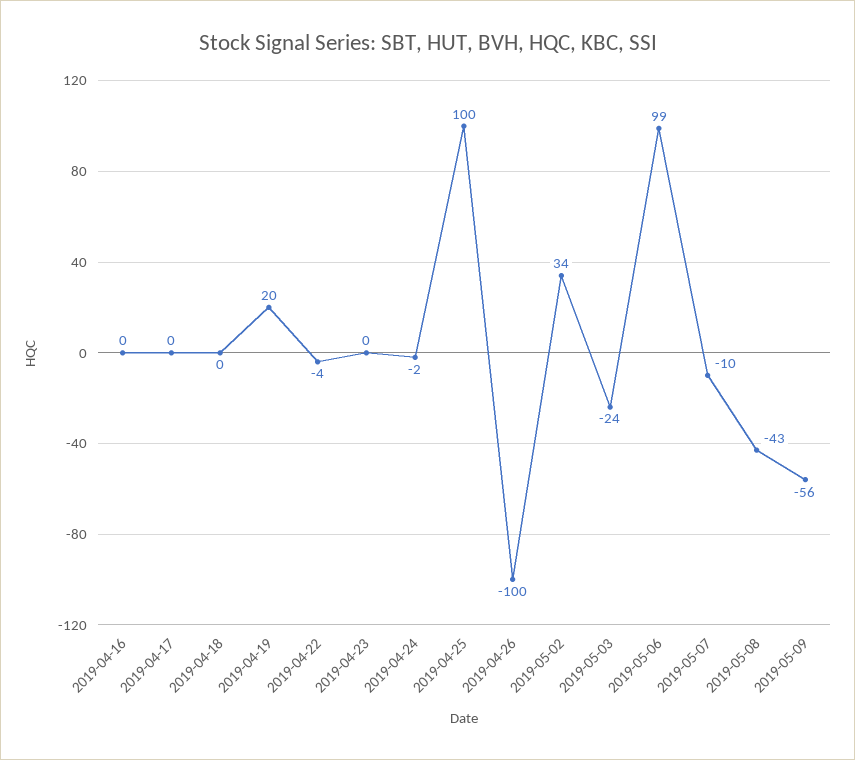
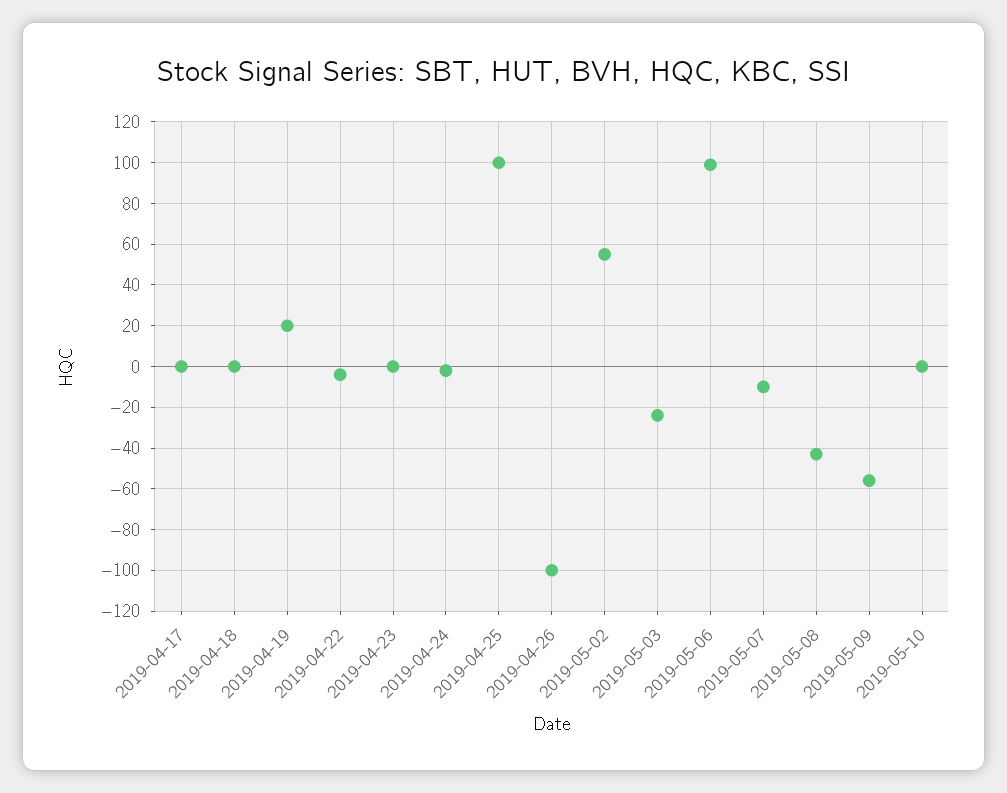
2019-04-16: 0 -> none
2019-05-02: 34 -> 55
2019-05-10: none -> 0

